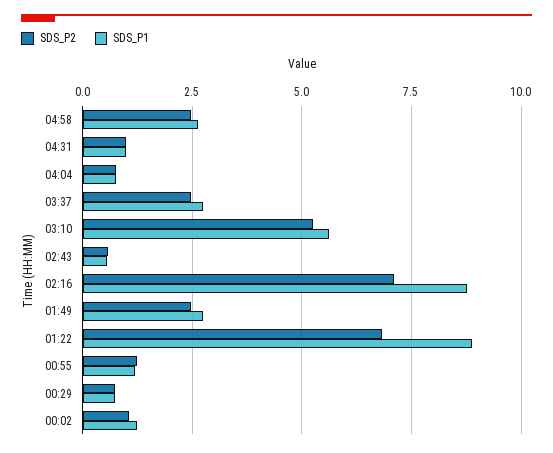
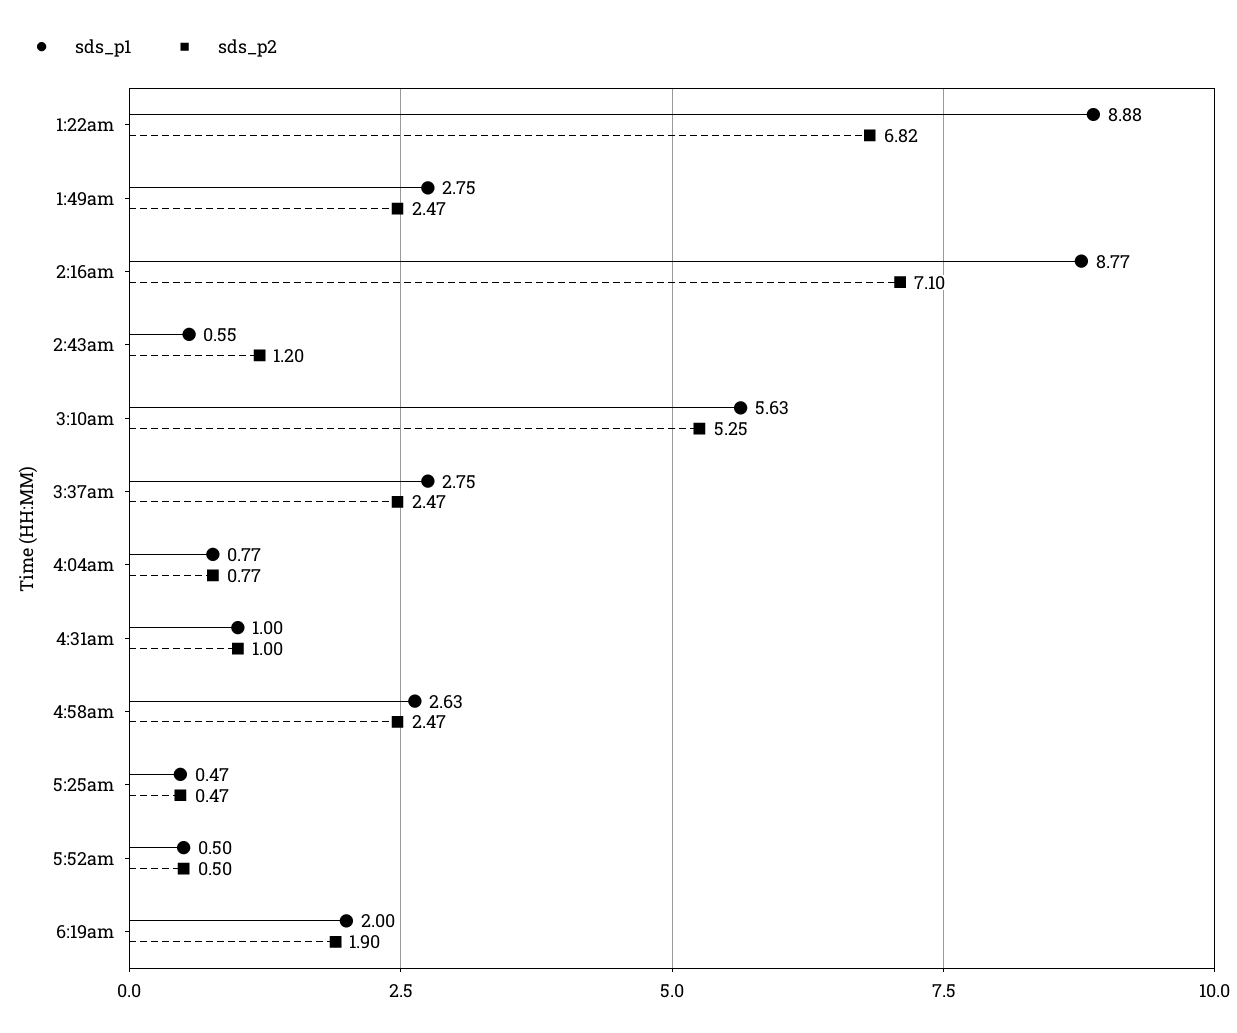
SDS_P2, 02:43: 0.5 -> 1.2
SDS_P2, 00:55: 1.25 -> none
SDS_P1, 00:55: 1.25 -> none
SDS_P2, 00:29: 0.75 -> none
SDS_P1, 00:29: 0.75 -> none
SDS_P2, 00:02: 1 -> none
SDS_P1, 00:02: 1.25 -> none
SDS_P1, 5:25am: none -> 0.47
SDS_P2, 5:25am: none -> 0.47
SDS_P1, 5:52am: none -> 0.5
SDS_P2, 5:52am: none -> 0.5
SDS_P1, 6:19am: none -> 2
SDS_P2, 6:19am: none -> 1.9

